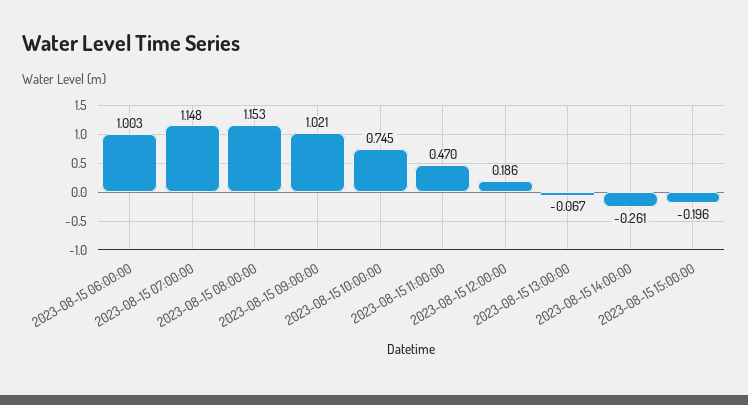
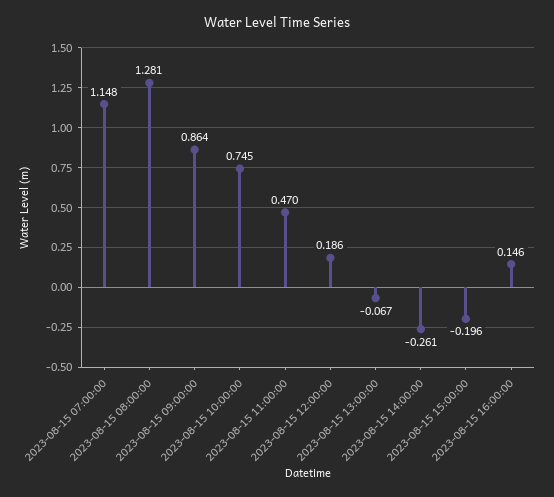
2023-08-15 06:00:00: 1.003 -> none
2023-08-15 08:00:00: 1.153 -> 1.281
2023-08-15 09:00:00: 1.021 -> 0.864
2023-08-15 16:00:00: none -> 0.146

